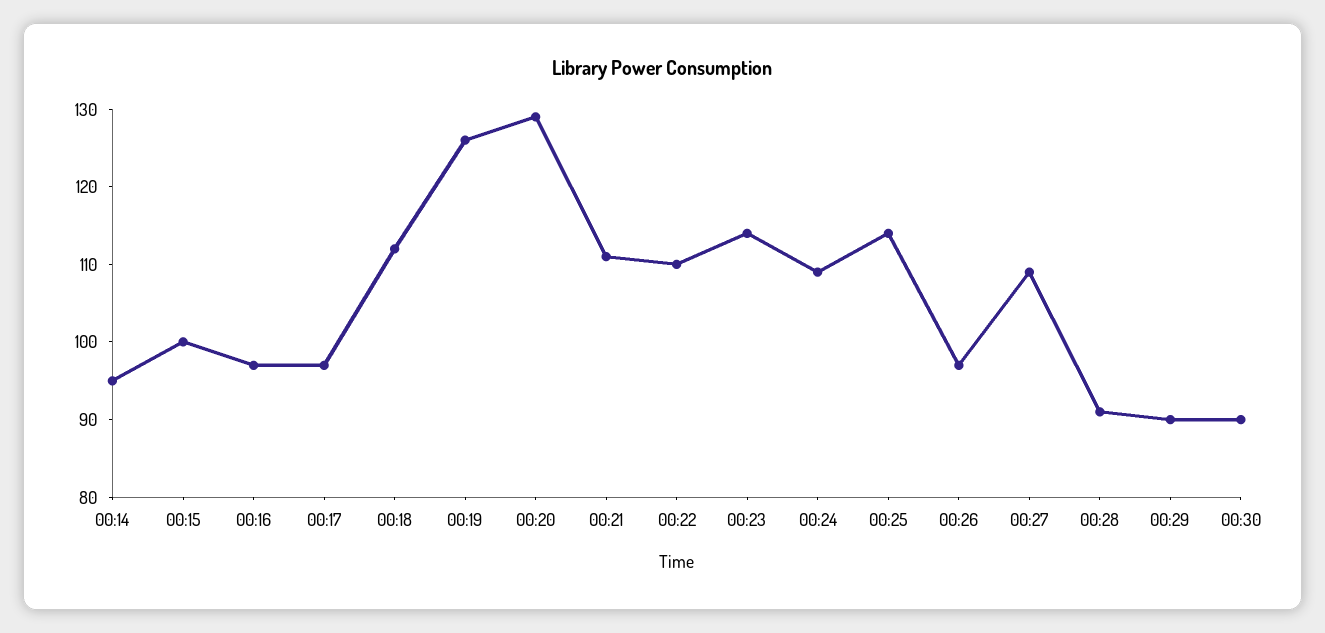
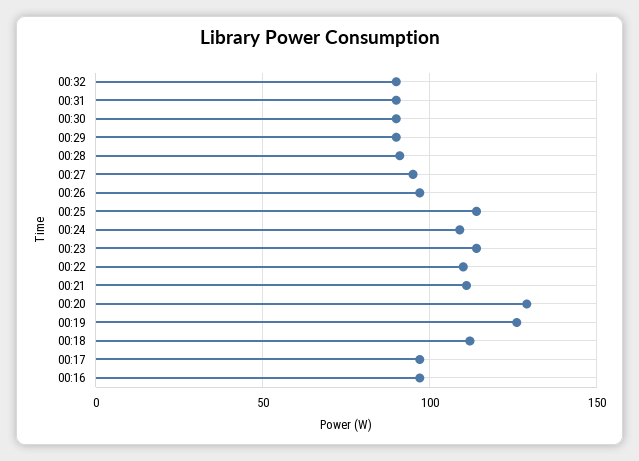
00:14: 95 -> none
00:15: 100 -> none
00:27: 110 -> 95
00:32: none -> 90
00:31: none -> 90

